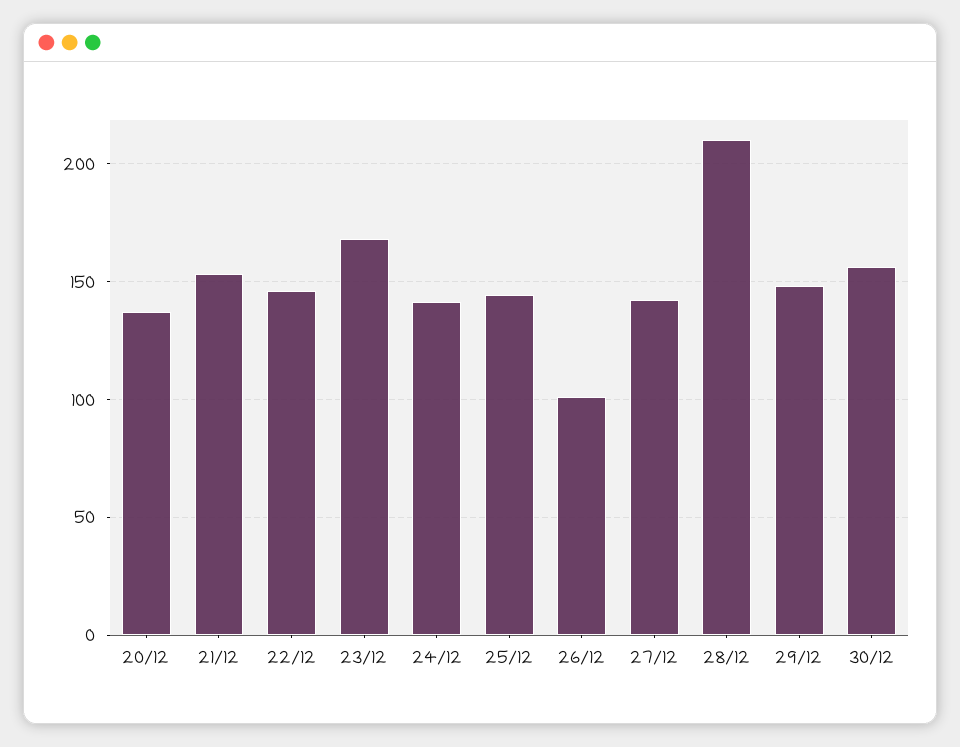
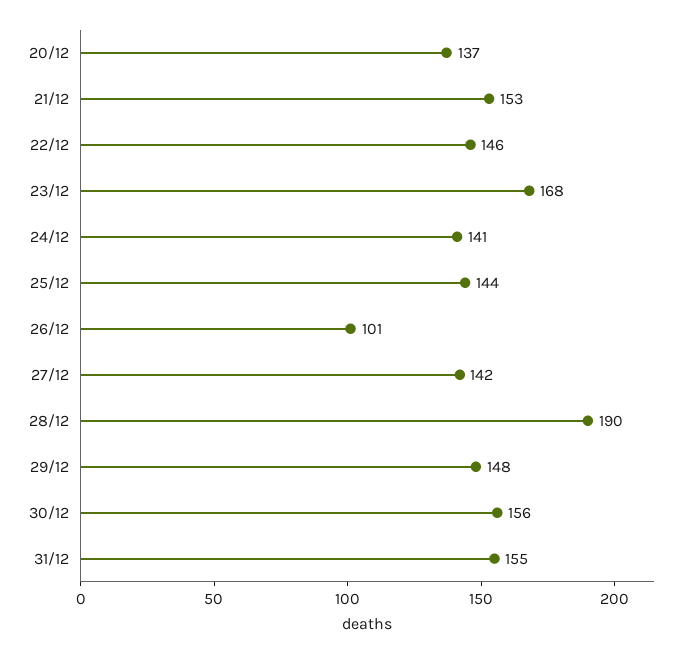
28/12: 210 -> 190
31/12: none -> 155

